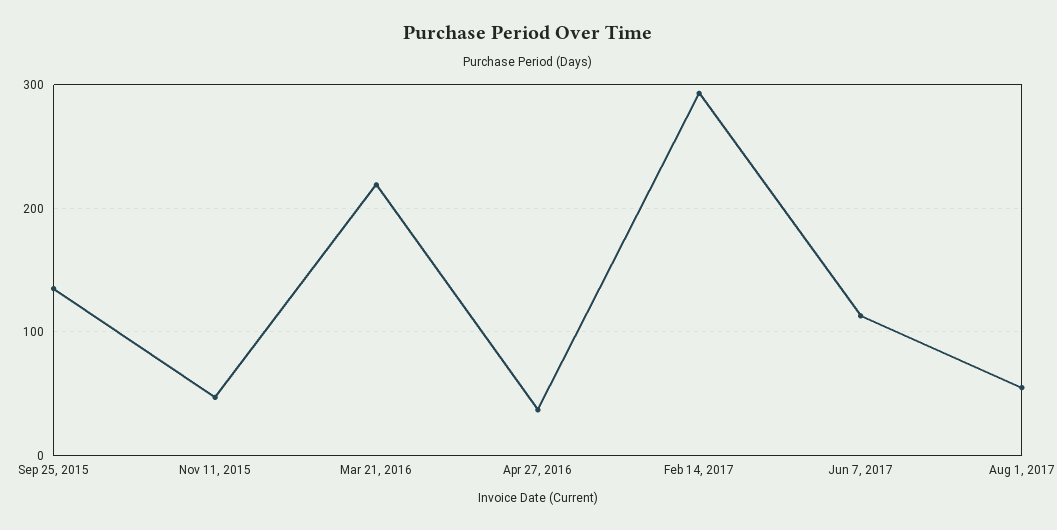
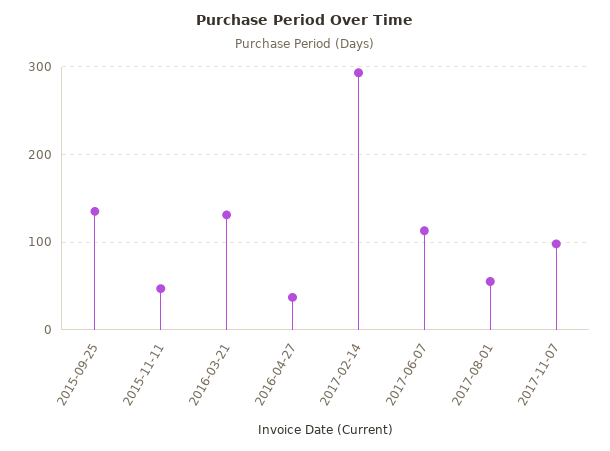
Mar 21, 2016: 220 -> 130
2017-11-07: none -> 100

